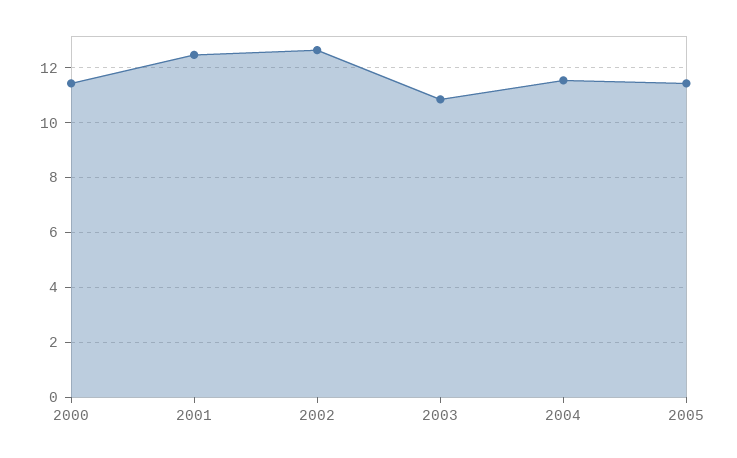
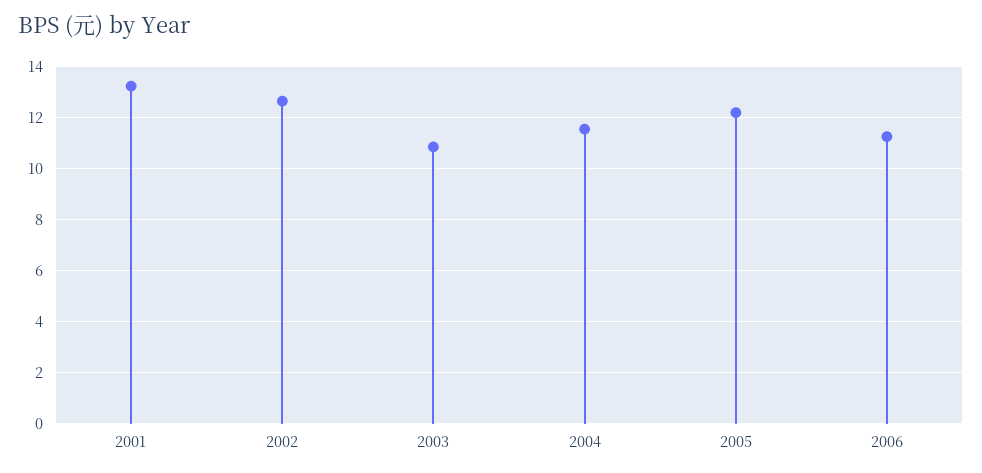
2000: 11.5 -> none
2001: 12.5 -> 13.25
2005: 11.5 -> 12.25
2006: none -> 11.25

